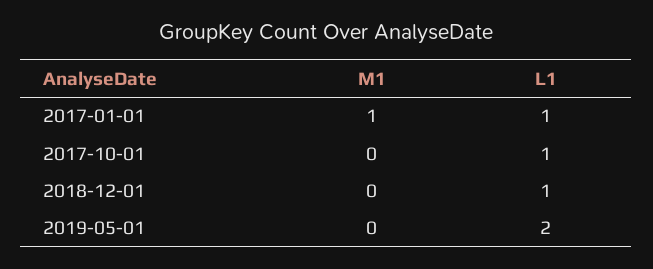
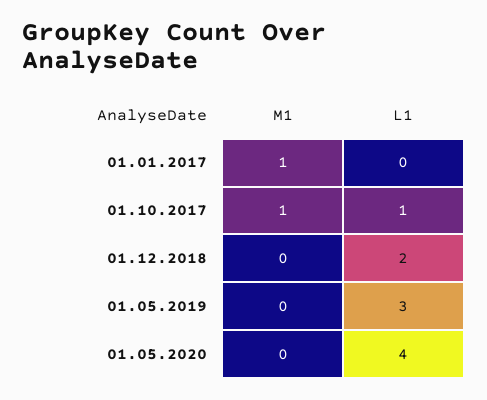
L1, 2017-01-01: 1 -> 0
M1, 2017-10-01: 0 -> 1
L1, 2018-12-01: 1 -> 2
L1, 2019-05-01: 2 -> 3
M1, 01.05.2020: none -> 0
L1, 01.05.2020: none -> 4

